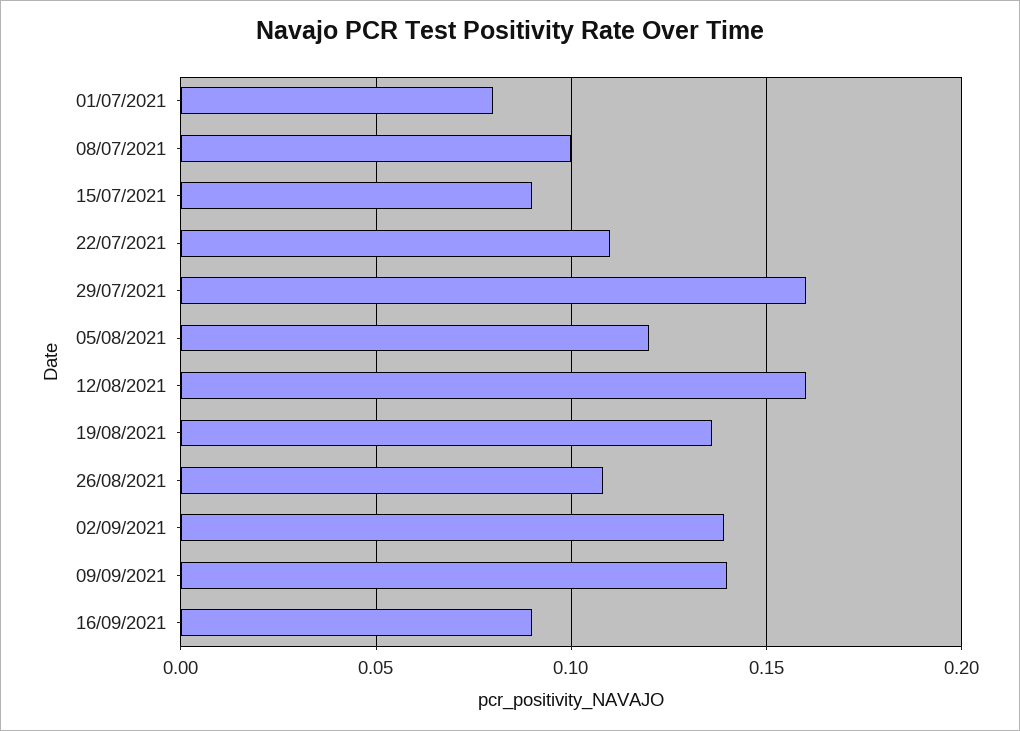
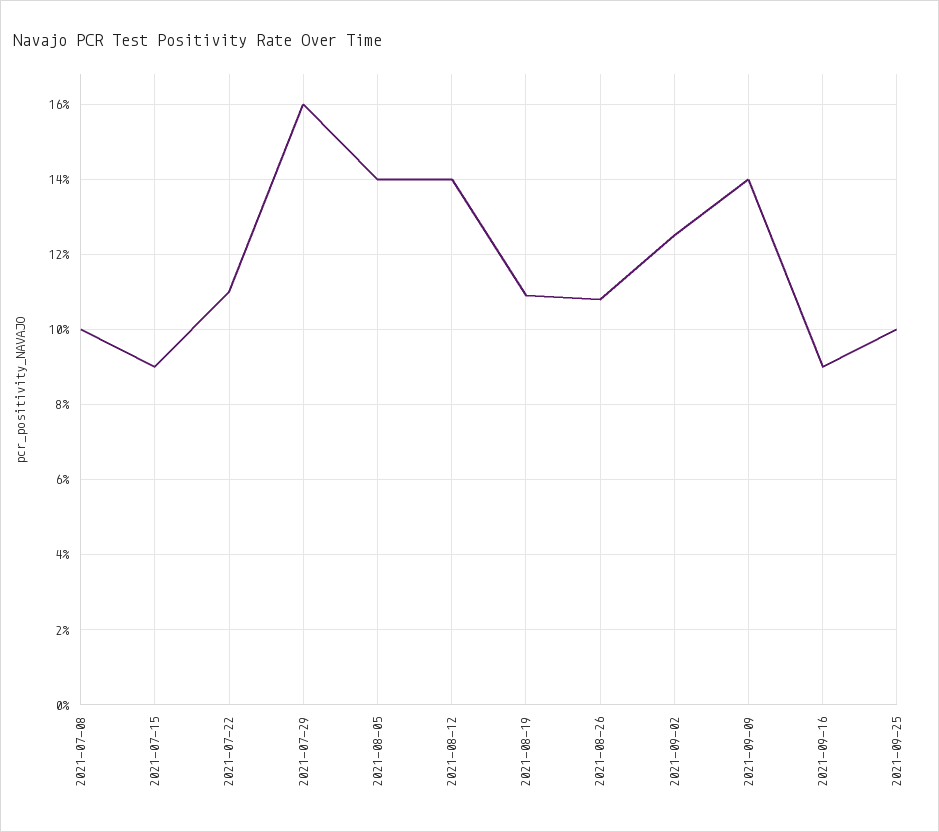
01/07/2021: 0.08 -> none
05/08/2021: 0.12 -> 0.14
12/08/2021: 0.16 -> 0.14
19/08/2021: 0.135 -> 0.11
02/09/2021: 0.14 -> 0.125
2021-09-25: none -> 0.1

